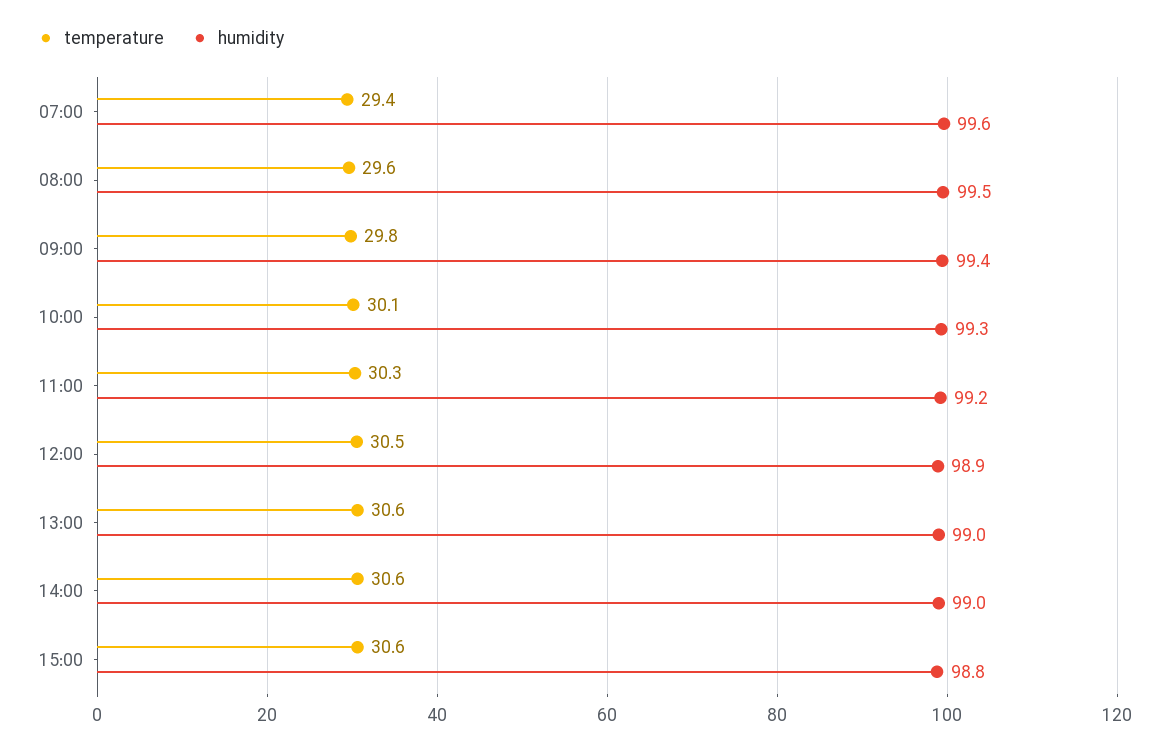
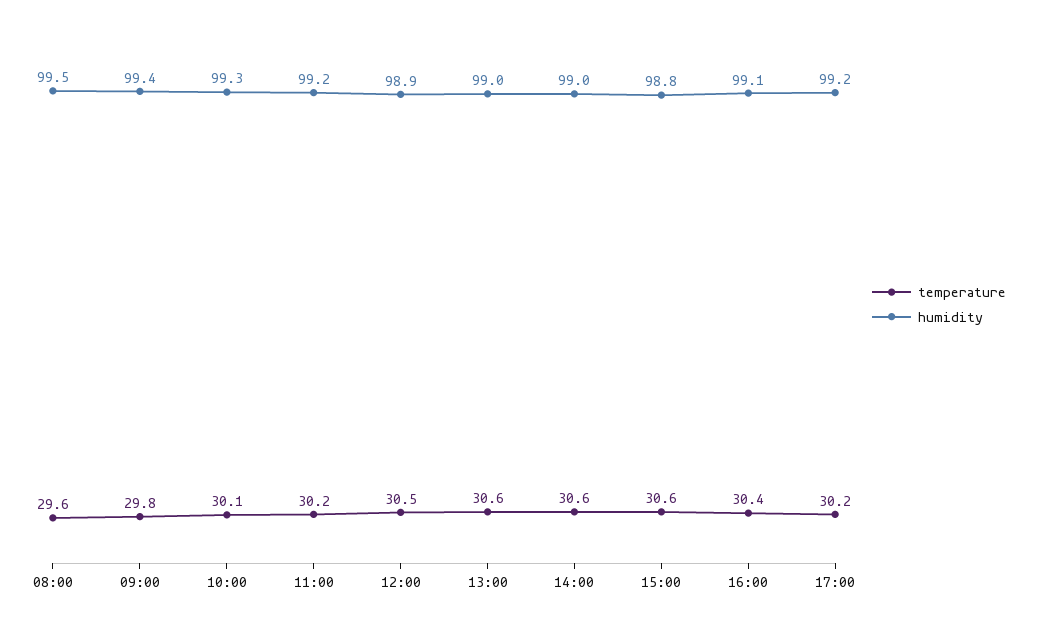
temperature, 07:00: 29.4 -> none
humidity, 07:00: 99.6 -> none
temperature, 11:00: 30.3 -> 30.2
temperature, 16:00: none -> 30.4
humidity, 16:00: none -> 99.1
temperature, 17:00: none -> 30.2
humidity, 17:00: none -> 99.2

